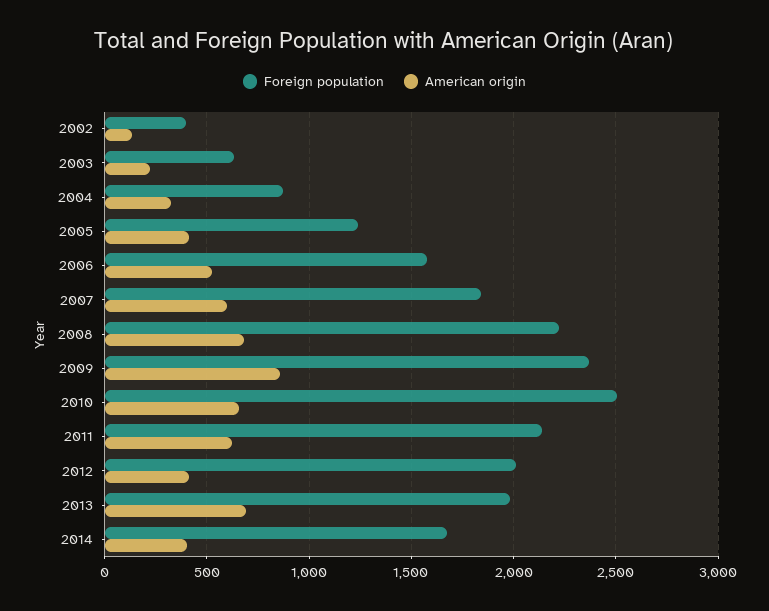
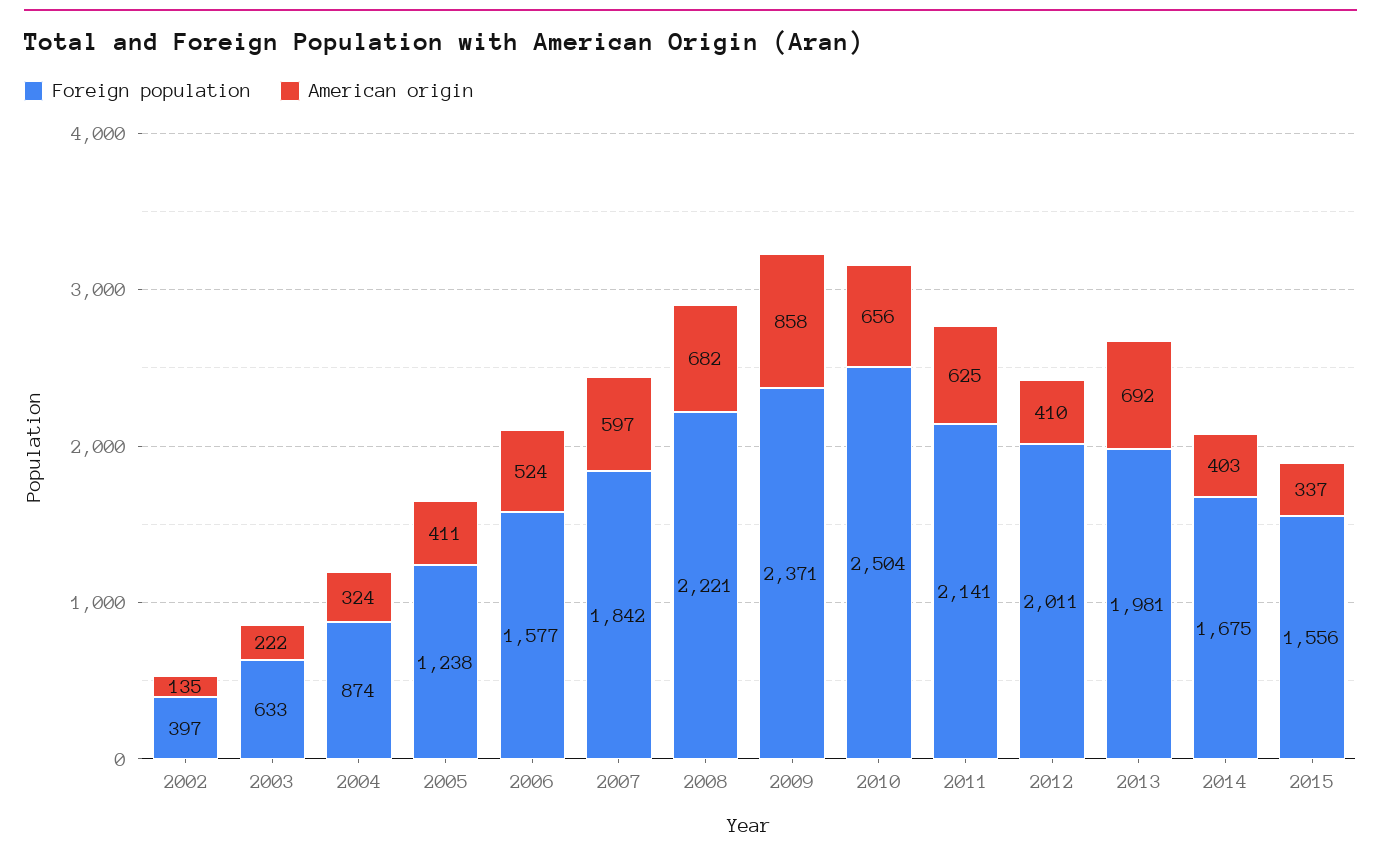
Foreign population, 2015: none -> 1556
American origin, 2015: none -> 337

